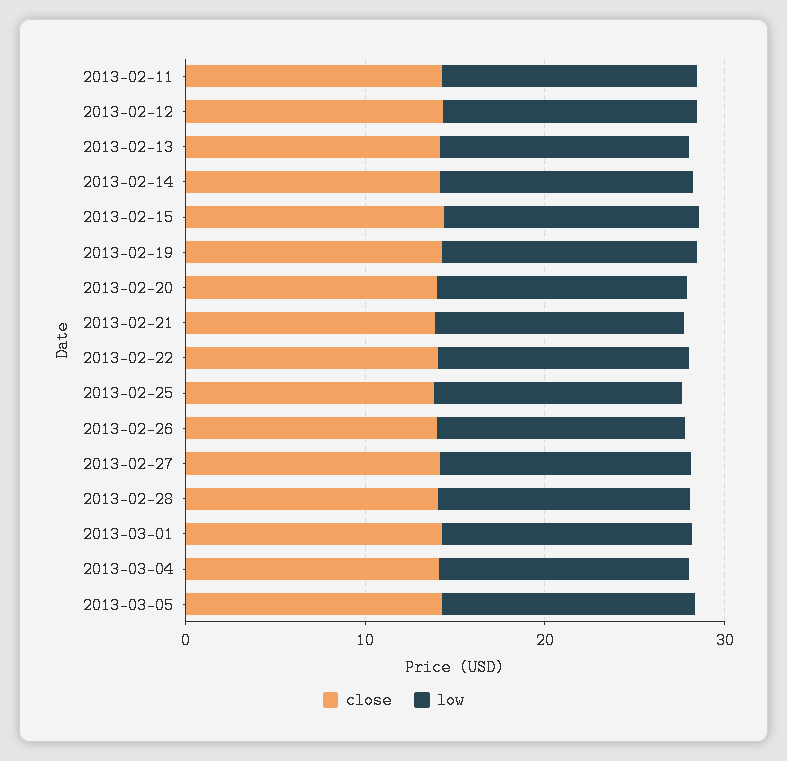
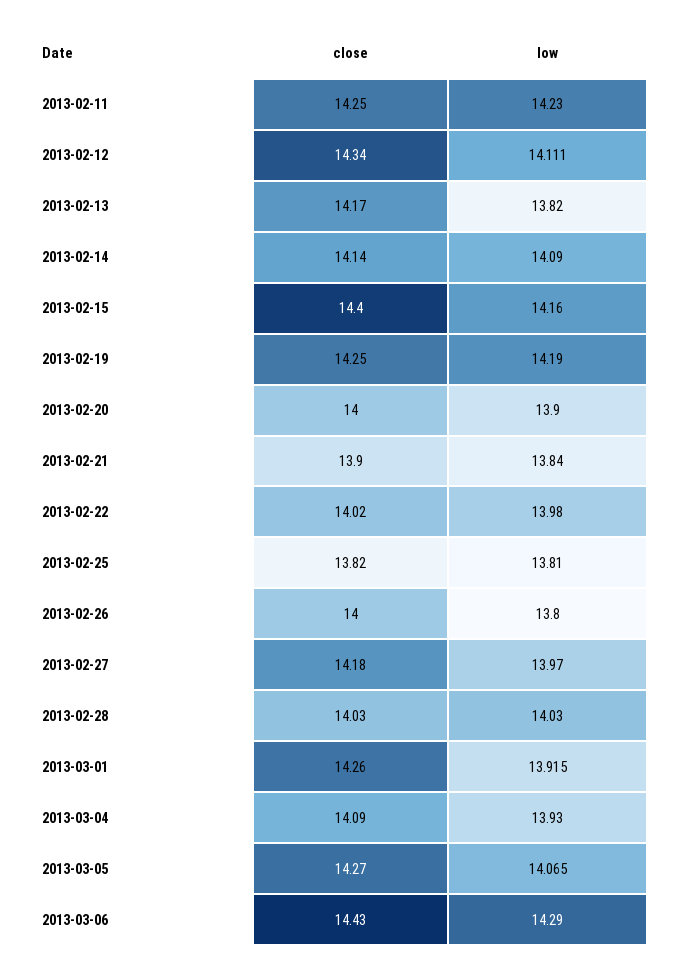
close, 2013-03-06: none -> 14.43
low, 2013-03-06: none -> 14.29

